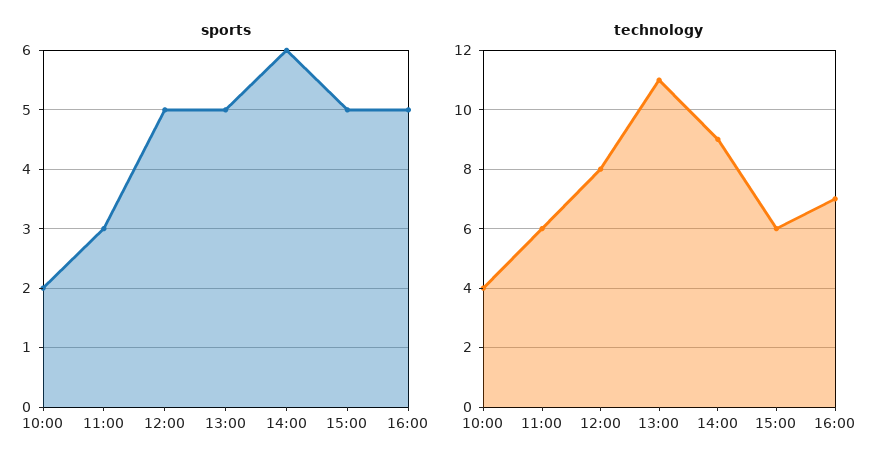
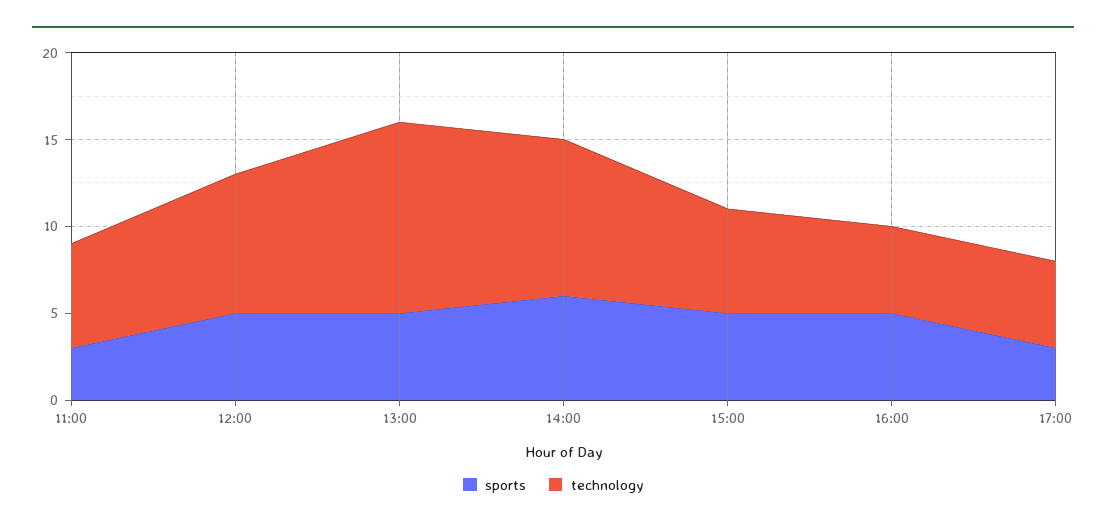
sports, 10:00: 2 -> none
technology, 10:00: 4 -> none
technology, 16:00: 7 -> 5
sports, 17:00: none -> 3
technology, 17:00: none -> 5

